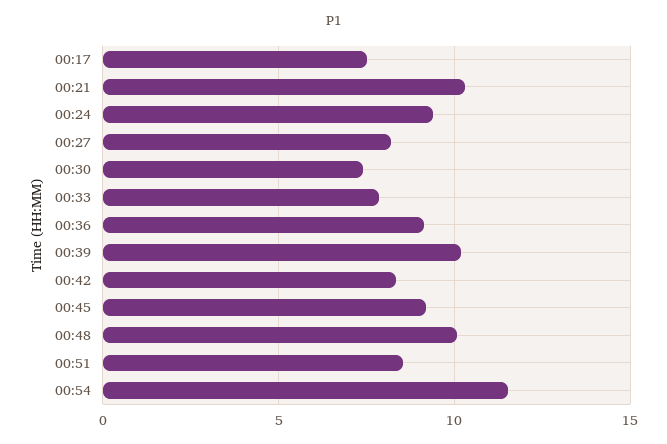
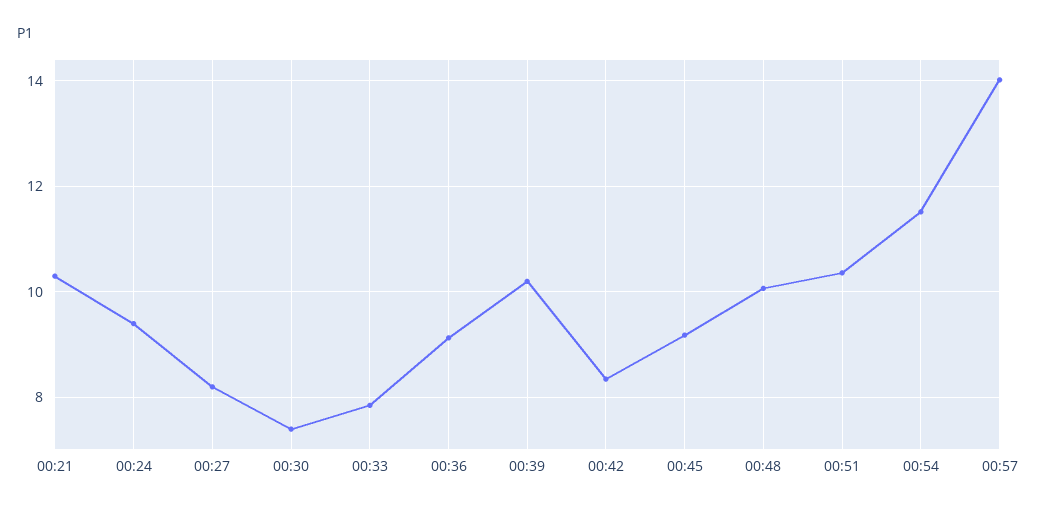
00:17: 7.5 -> none
00:51: 8.5 -> 10.4
00:57: none -> 14

